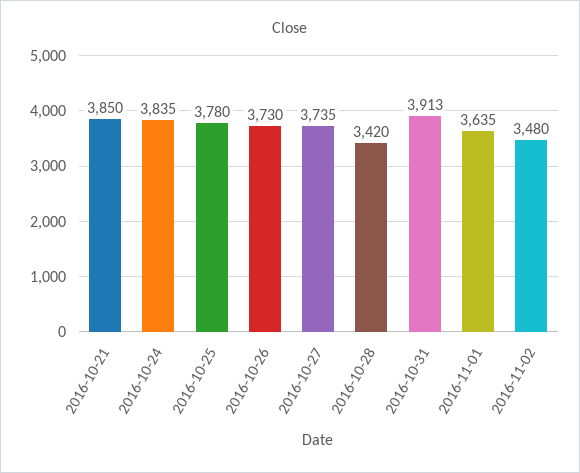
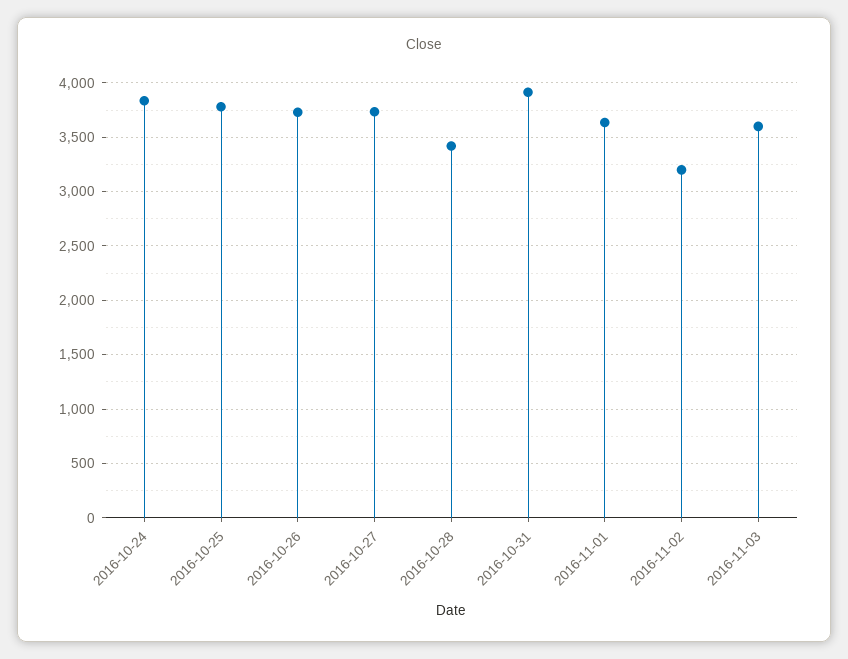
2016-10-21: 3850 -> none
2016-11-02: 3480 -> 3200
2016-11-03: none -> 3600

